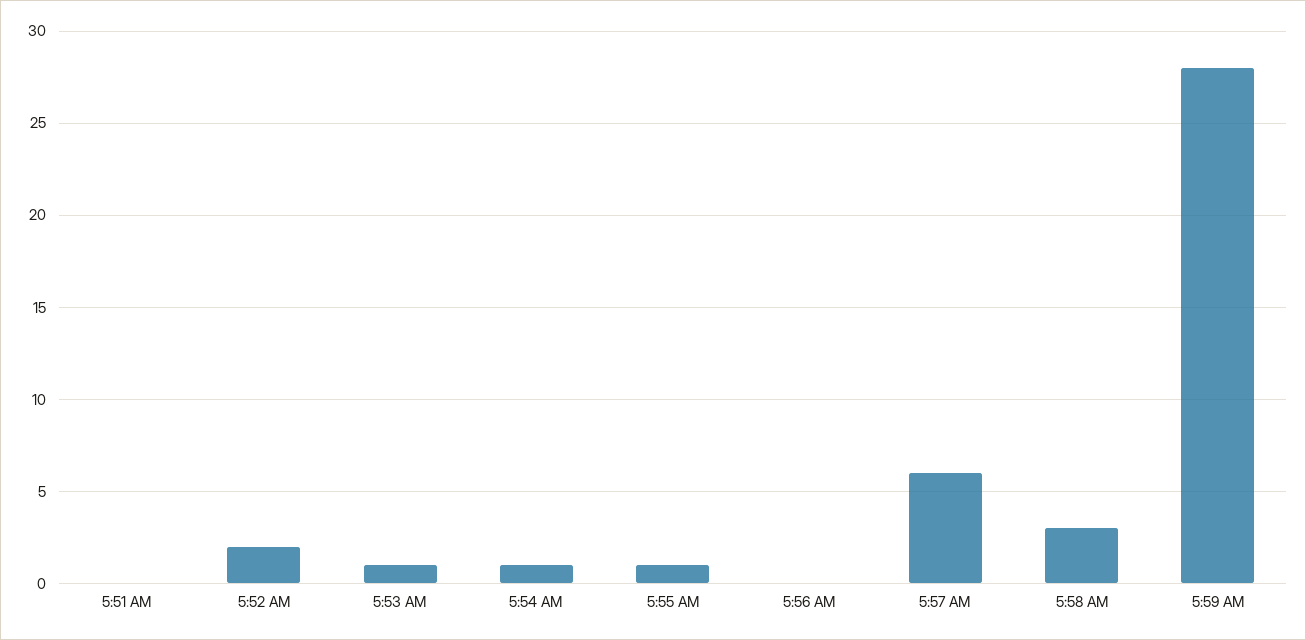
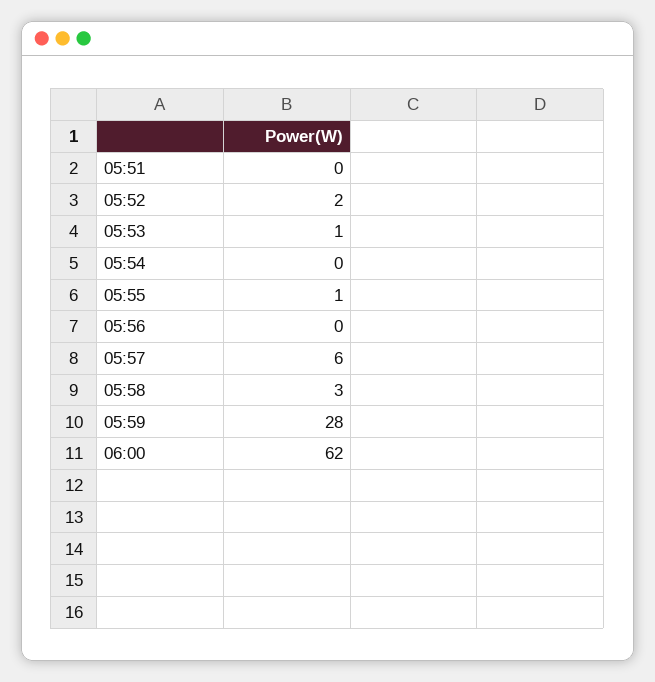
5:54 AM: 1 -> 0
06:00: none -> 62

